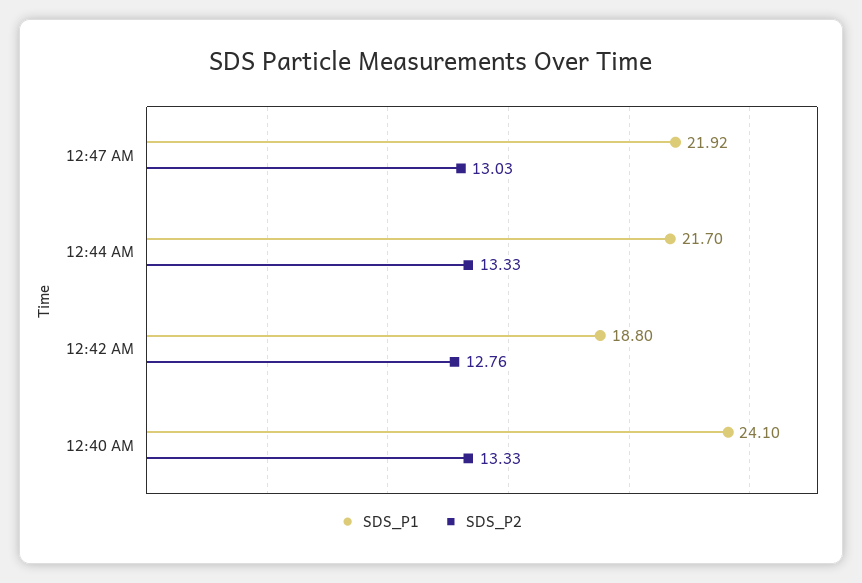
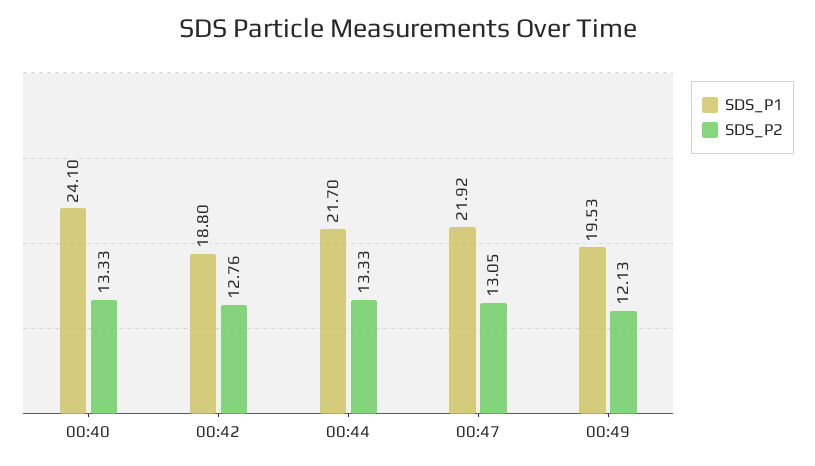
SDS_P2, 12:47 AM: 13.03 -> 13.05
SDS_P1, 00:49: none -> 19.53
SDS_P2, 00:49: none -> 12.13

